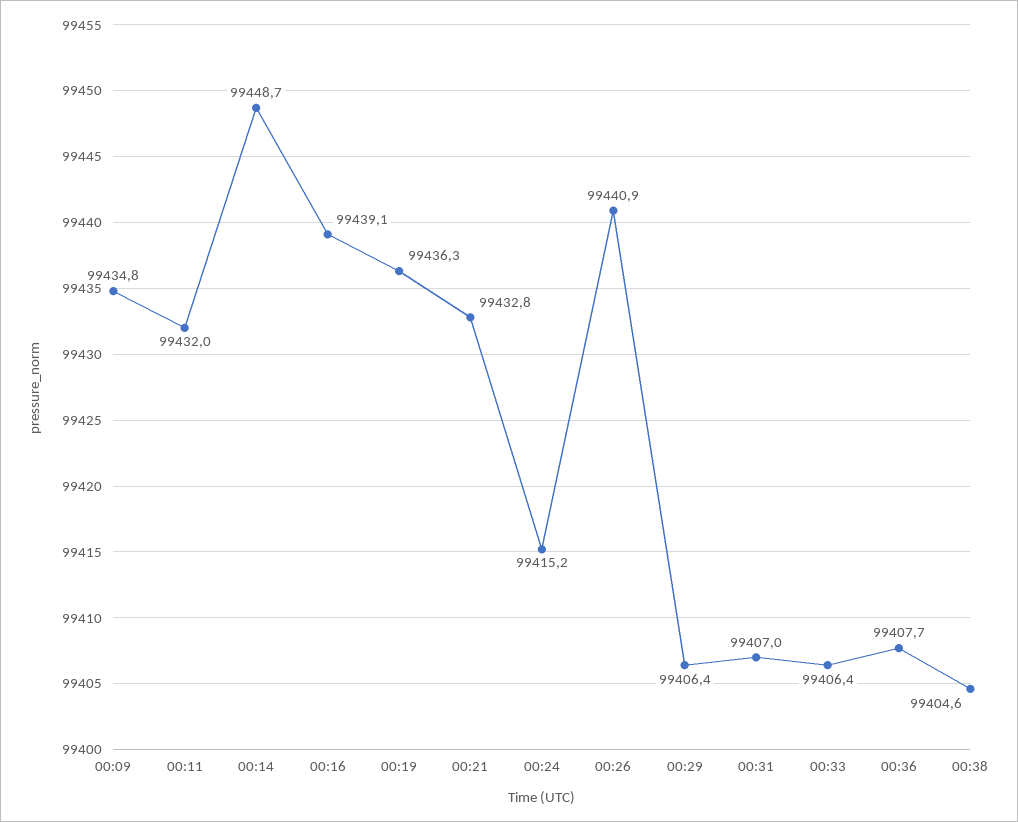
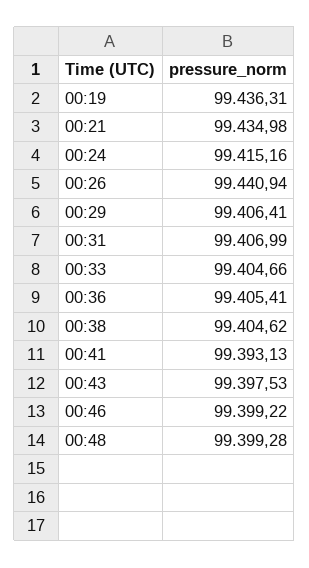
00:09: 99434.8 -> none
00:11: 99432 -> none
00:14: 99448.7 -> none
00:16: 99439.1 -> none
00:21: 99432.8 -> 99434.98
00:33: 99406.4 -> 99404.66
00:36: 99407.7 -> 99405.41
00:41: none -> 99393.13
00:43: none -> 99397.53
00:46: none -> 99399.22
00:48: none -> 99399.28

